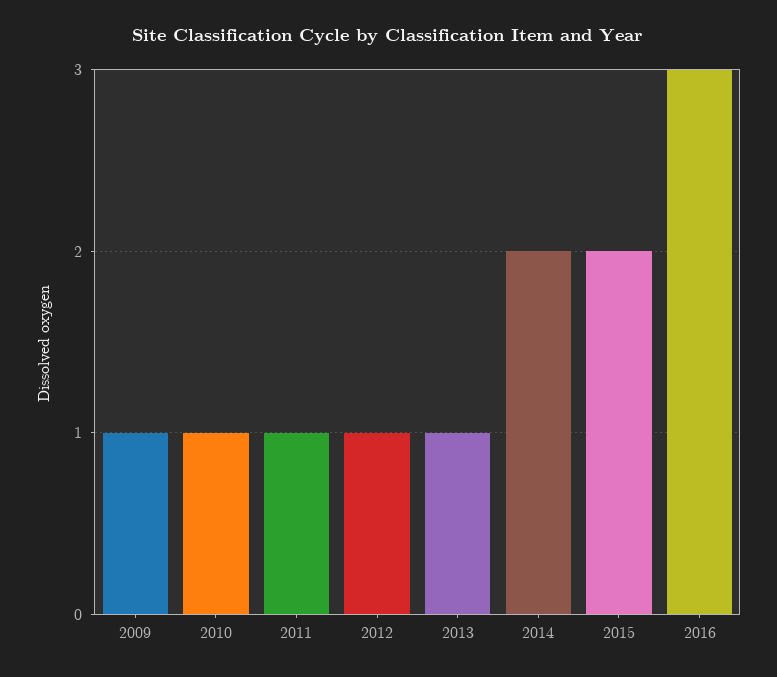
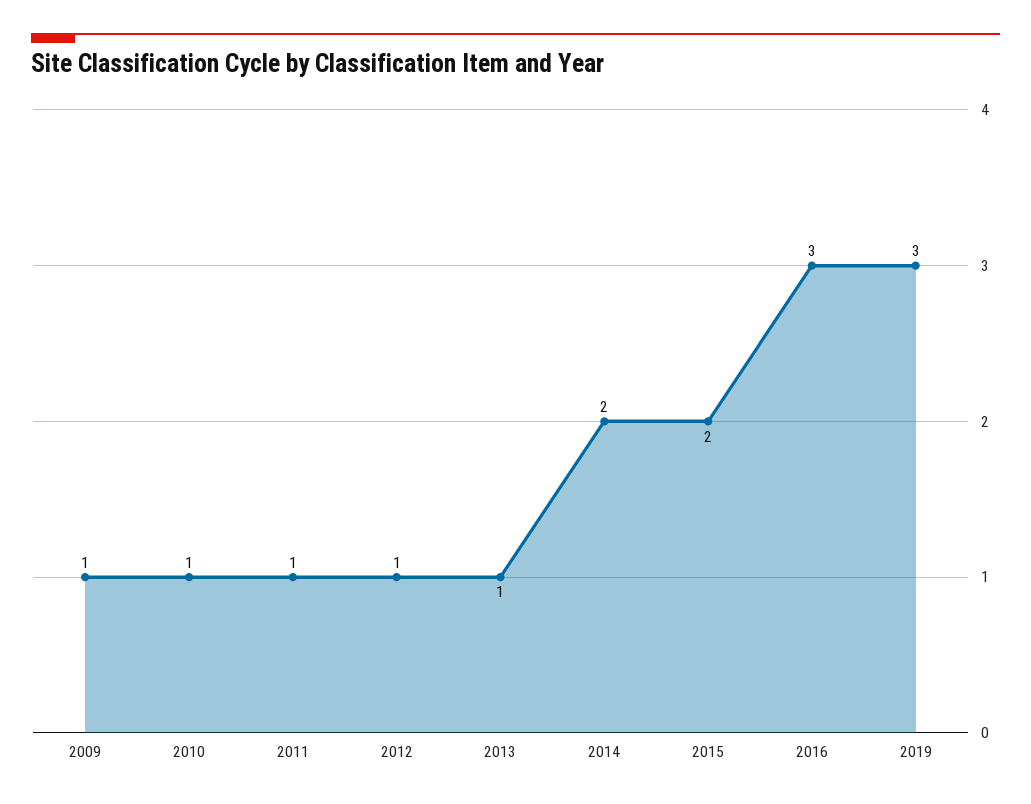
2019: none -> 3

